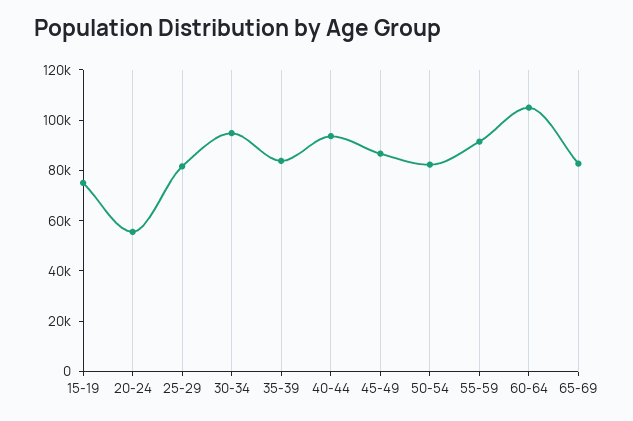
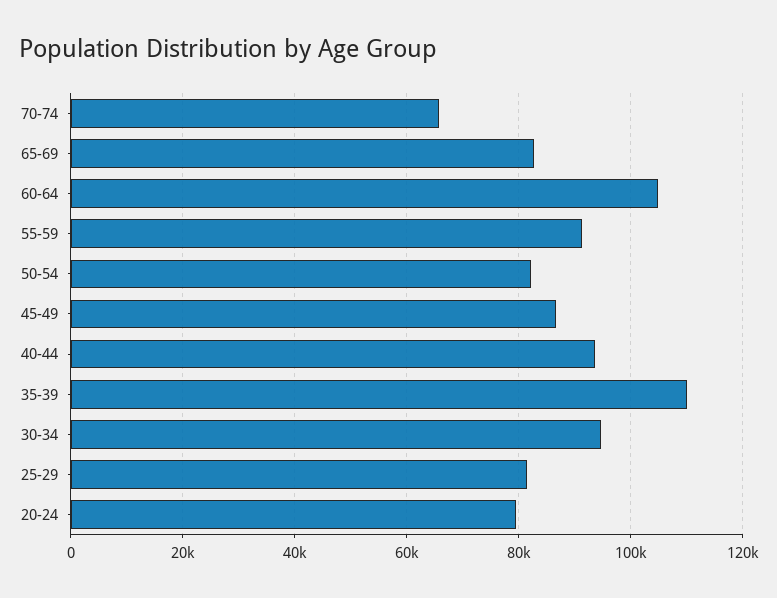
15-19: 75000 -> none
20-24: 55000 -> 80000
35-39: 85000 -> 110000
70-74: none -> 66000

